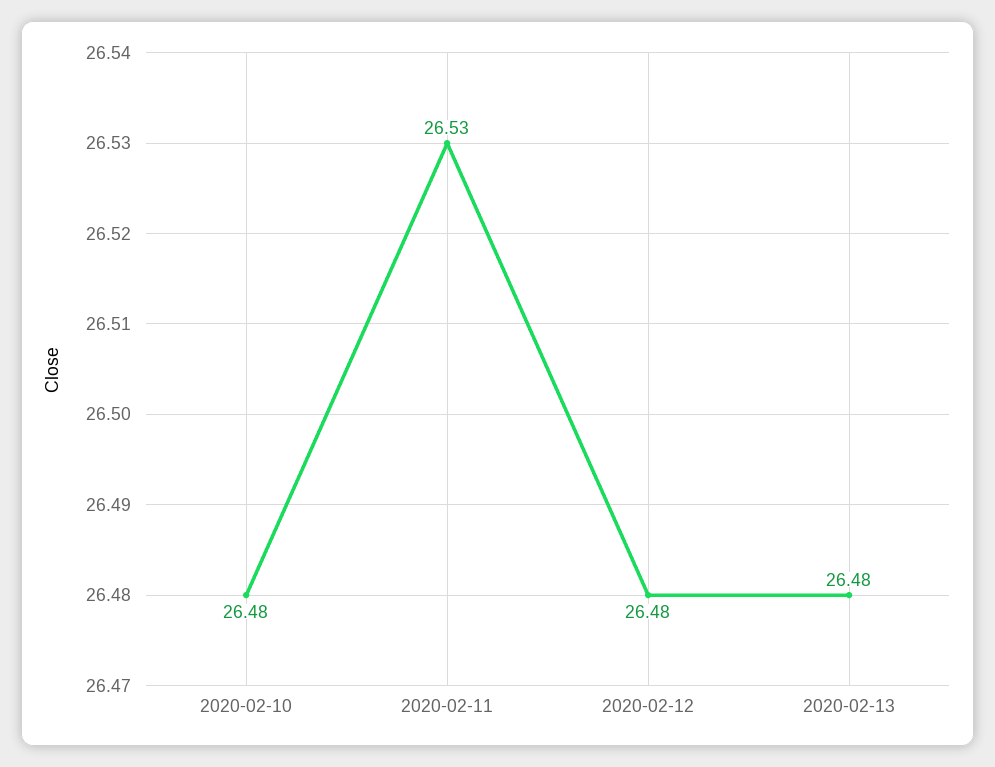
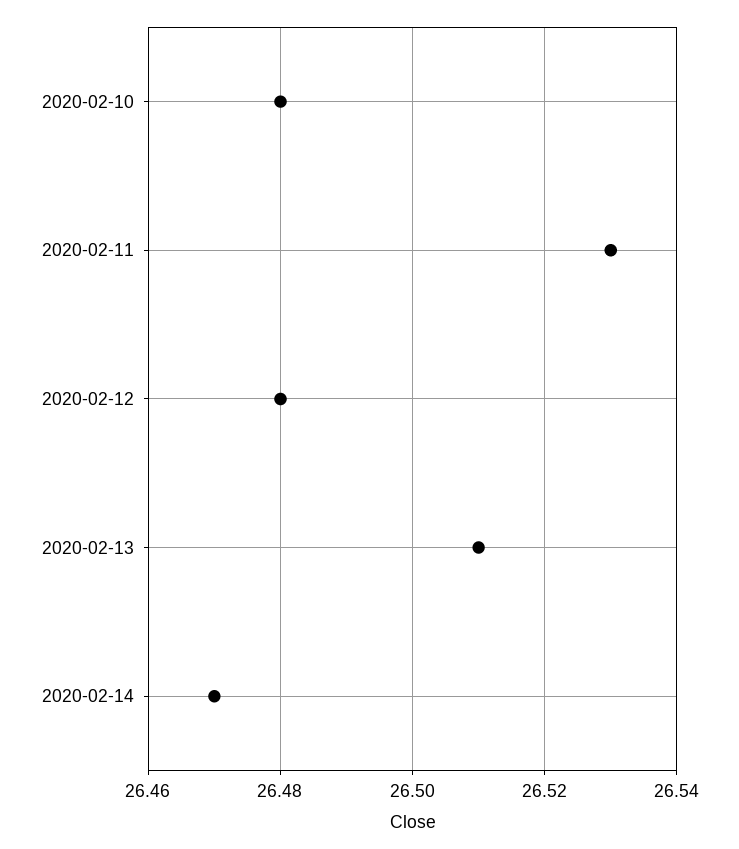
2020-02-13: 26.48 -> 26.51
2020-02-14: none -> 26.47

